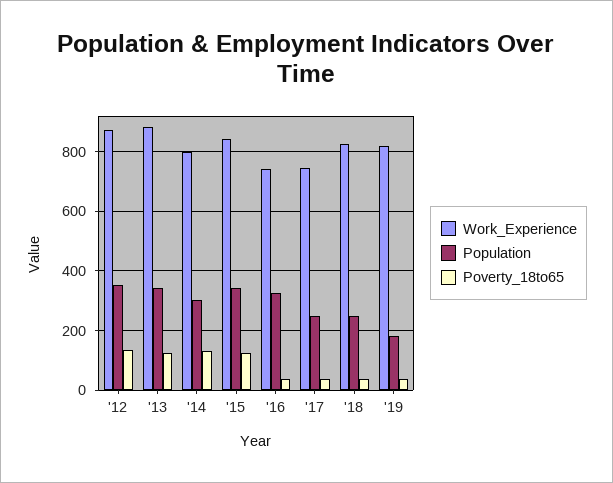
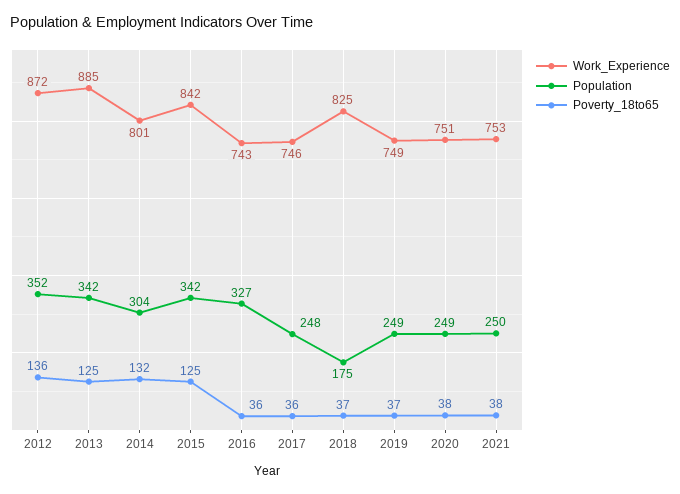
Population, '18: 250 -> 175
Work_Experience, '19: 825 -> 749
Population, '19: 175 -> 249
Work_Experience, 2020: none -> 751
Population, 2020: none -> 249
Poverty_18to65, 2020: none -> 38
Work_Experience, 2021: none -> 753
Population, 2021: none -> 250
Poverty_18to65, 2021: none -> 38

